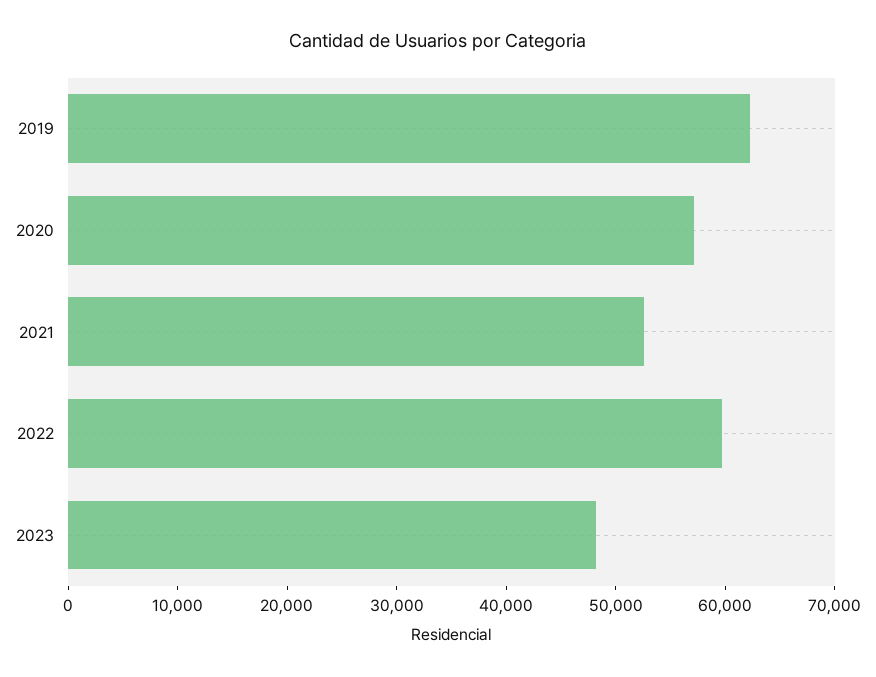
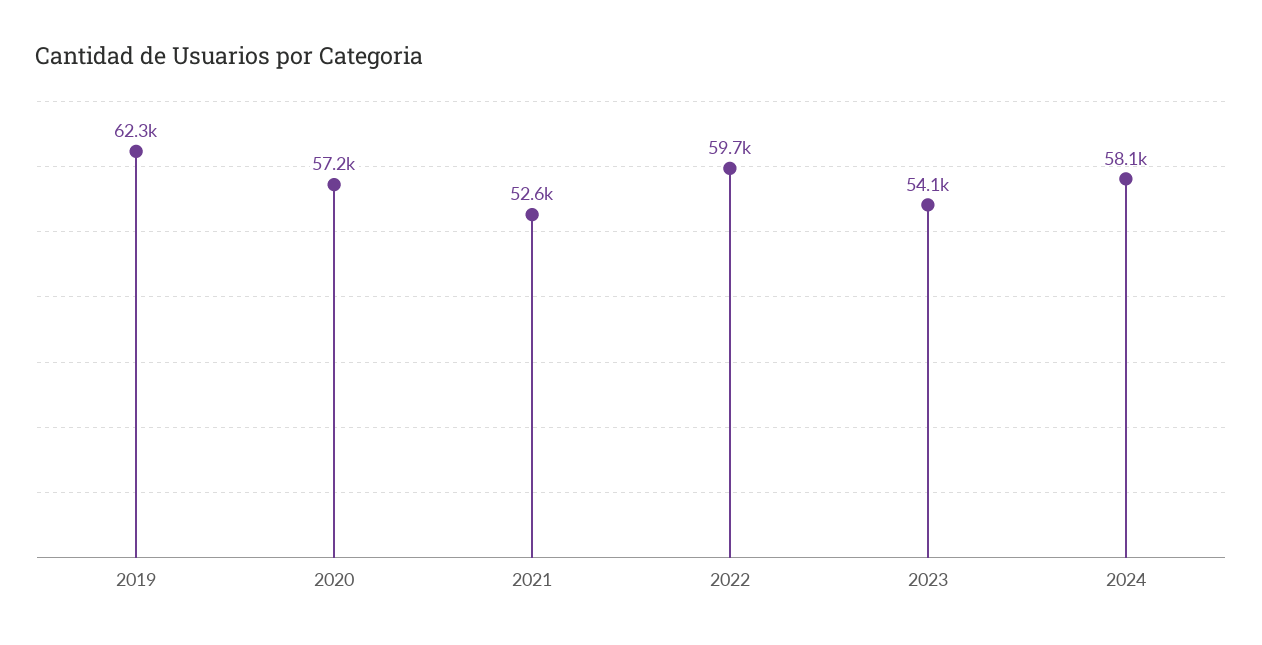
2023: 48000 -> 54100
2024: none -> 58100

